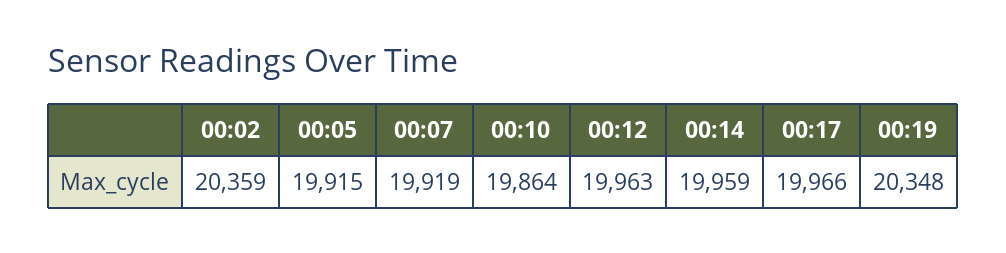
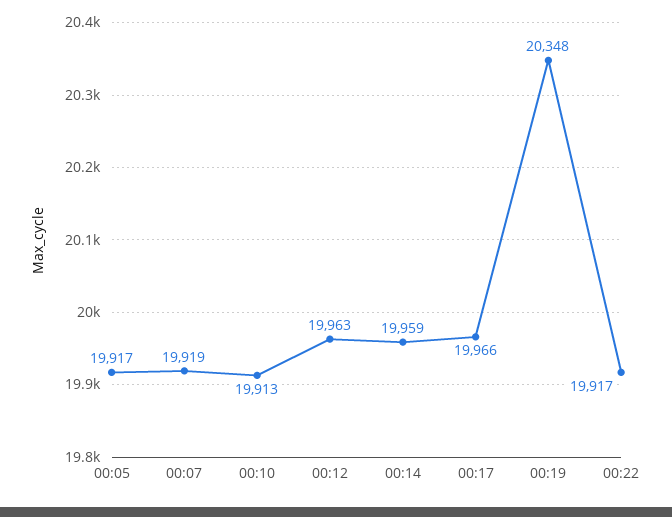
00:02: 20359 -> none
00:05: 19915 -> 19917
00:10: 19864 -> 19913
00:22: none -> 19917

